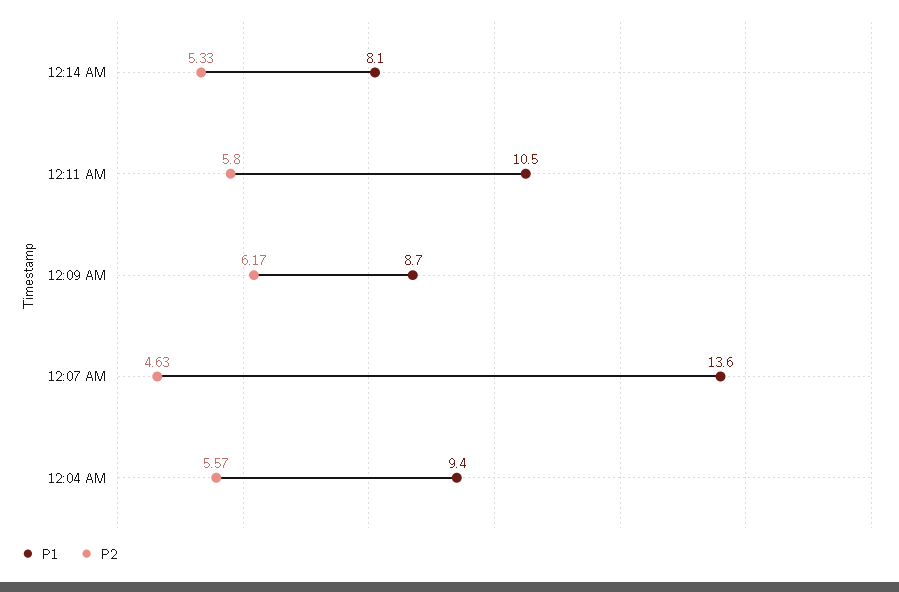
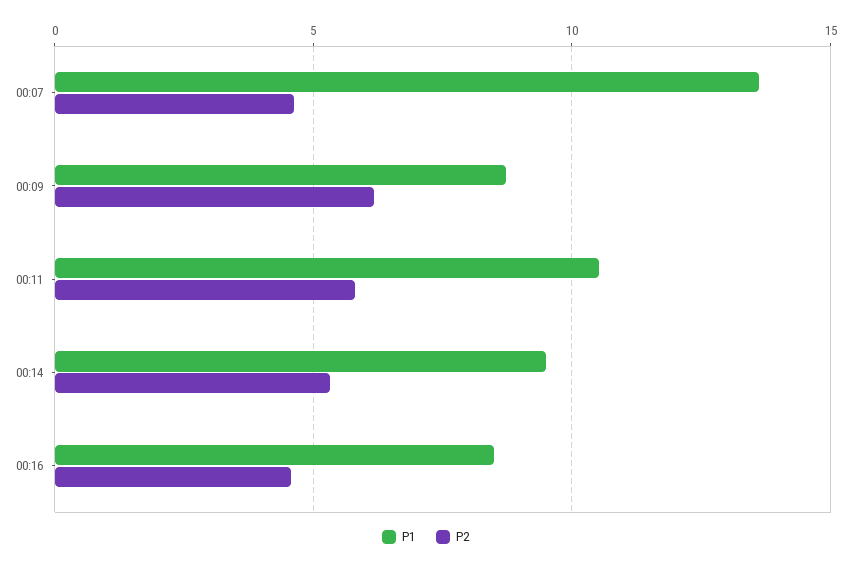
P1, 12:14 AM: 8.1 -> 9.5
P1, 12:04 AM: 9.4 -> none
P2, 12:04 AM: 5.57 -> none
P1, 00:16: none -> 8.5
P2, 00:16: none -> 4.5

